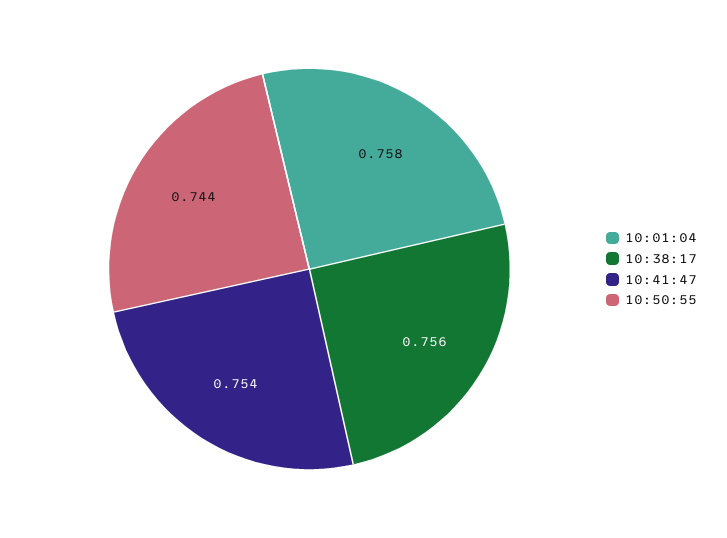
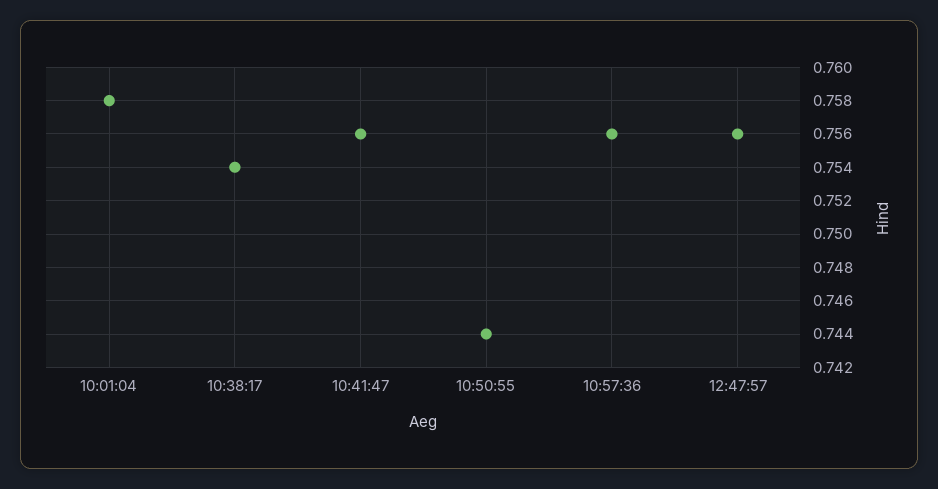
10:38:17: 0.756 -> 0.754
10:41:47: 0.754 -> 0.756
10:57:36: none -> 0.756
12:47:57: none -> 0.756

